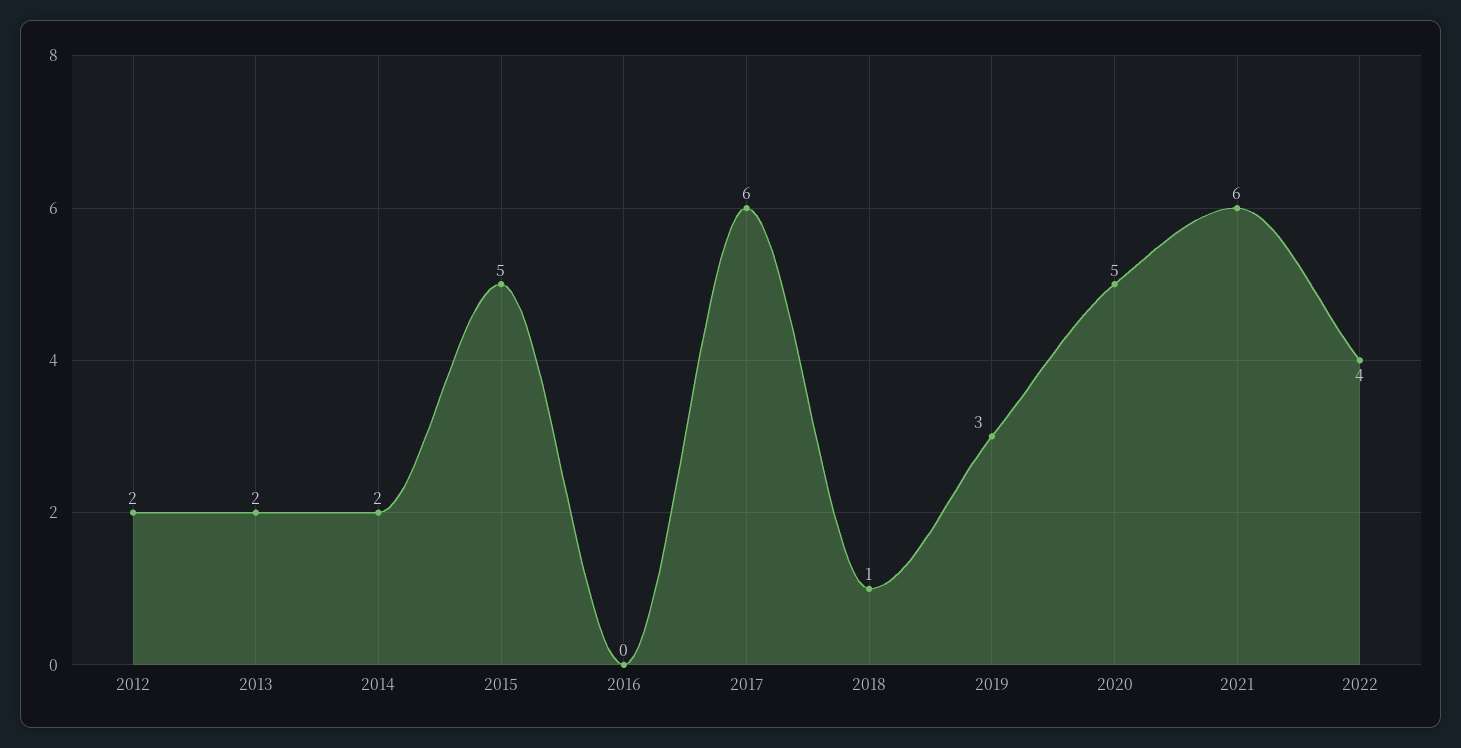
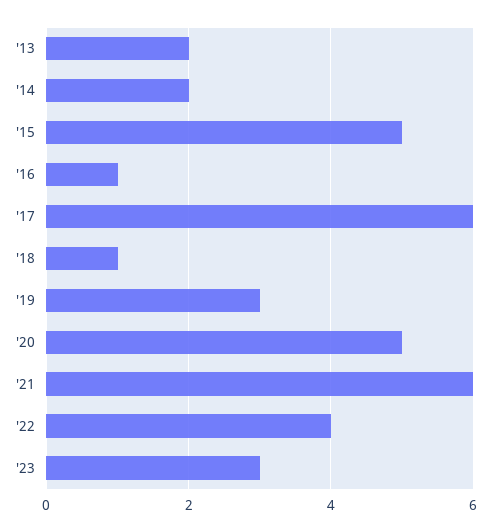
2012: 2 -> none
2016: 0 -> 1
'23: none -> 3

